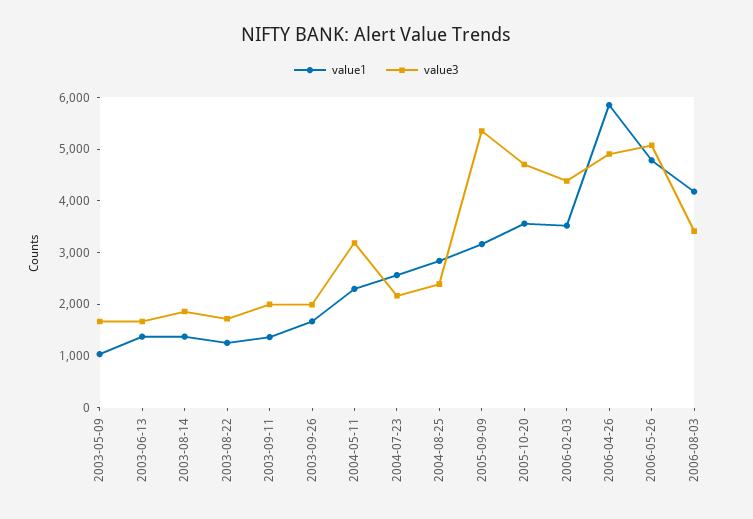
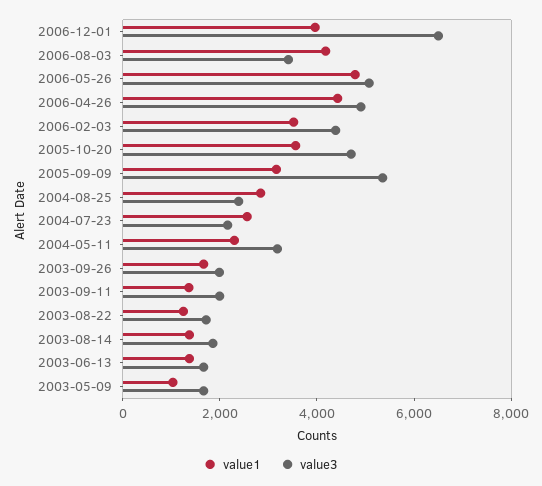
value1, 2006-04-26: 5800 -> 4500
value1, 2006-12-01: none -> 4000
value3, 2006-12-01: none -> 6500

